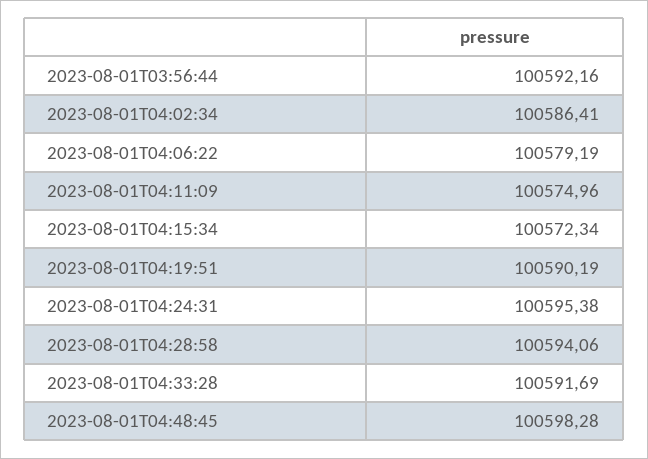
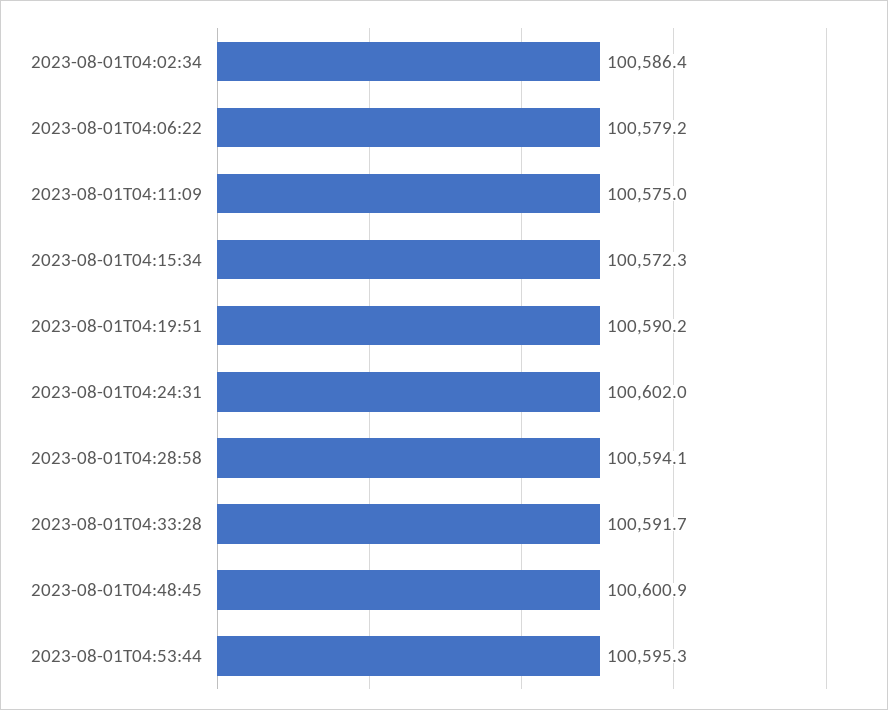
2023-08-01T03:56:44: 100592.16 -> none
2023-08-01T04:24:31: 100595.38 -> 100602
2023-08-01T04:48:45: 100598.28 -> 100600.9
2023-08-01T04:53:44: none -> 100595.3

